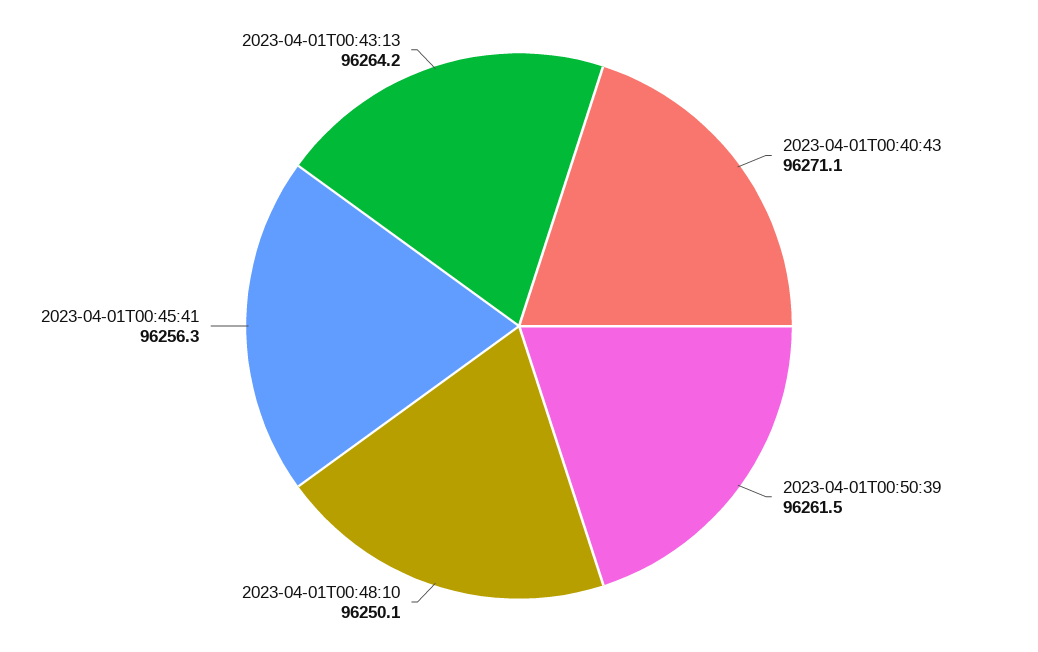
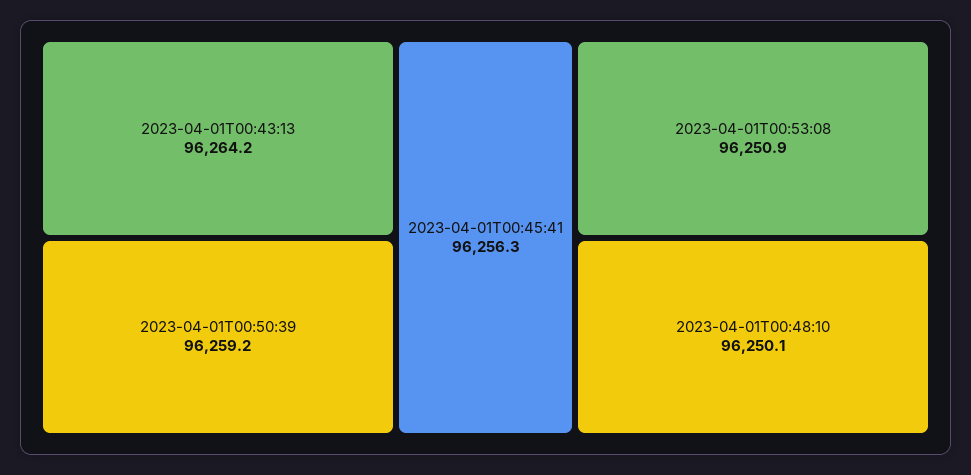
2023-04-01T00:40:43: 96271.1 -> none
2023-04-01T00:50:39: 96261.5 -> 96259.2
2023-04-01T00:53:08: none -> 96250.9

